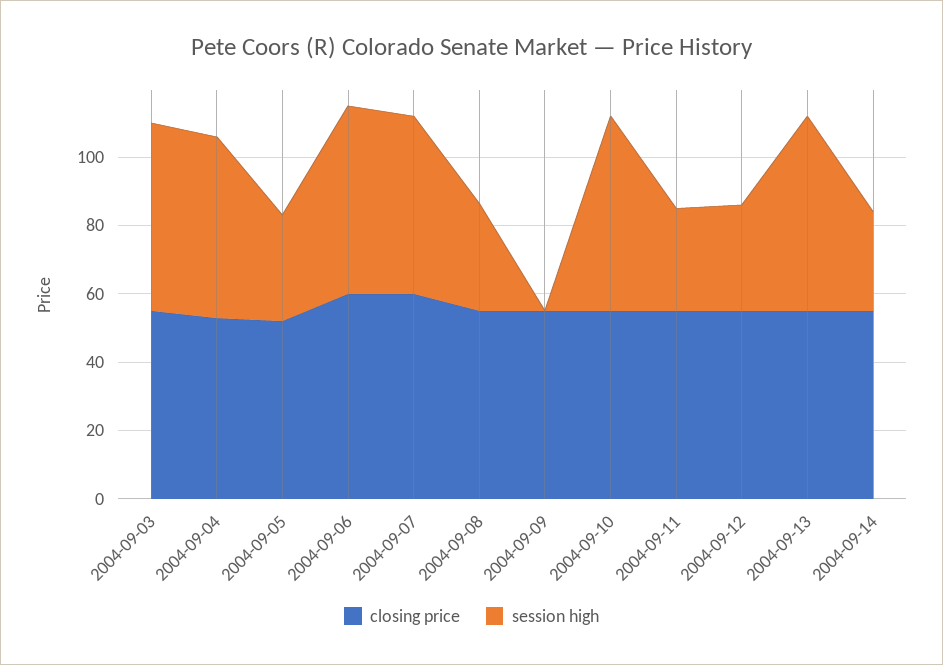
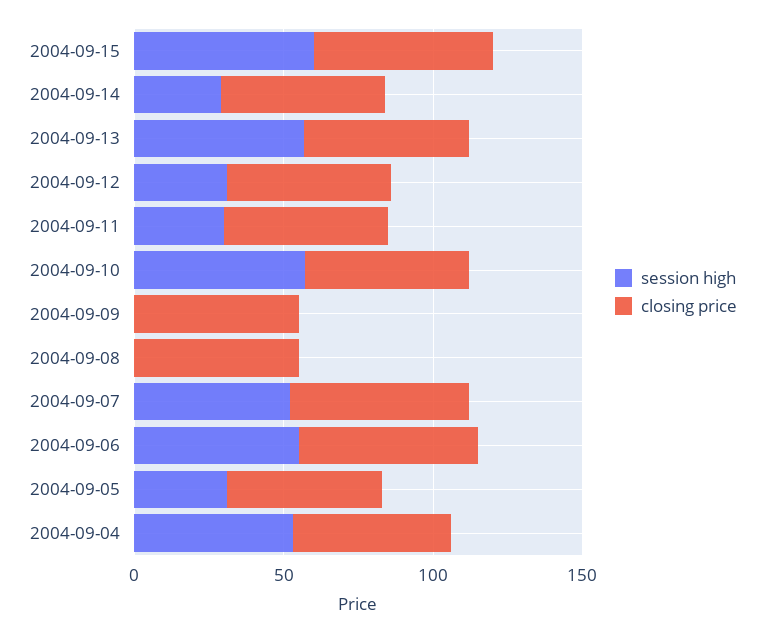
closing price, 2004-09-03: 55 -> none
session high, 2004-09-03: 55 -> none
session high, 2004-09-08: 30 -> 0
session high, 2004-09-15: none -> 60
closing price, 2004-09-15: none -> 60

